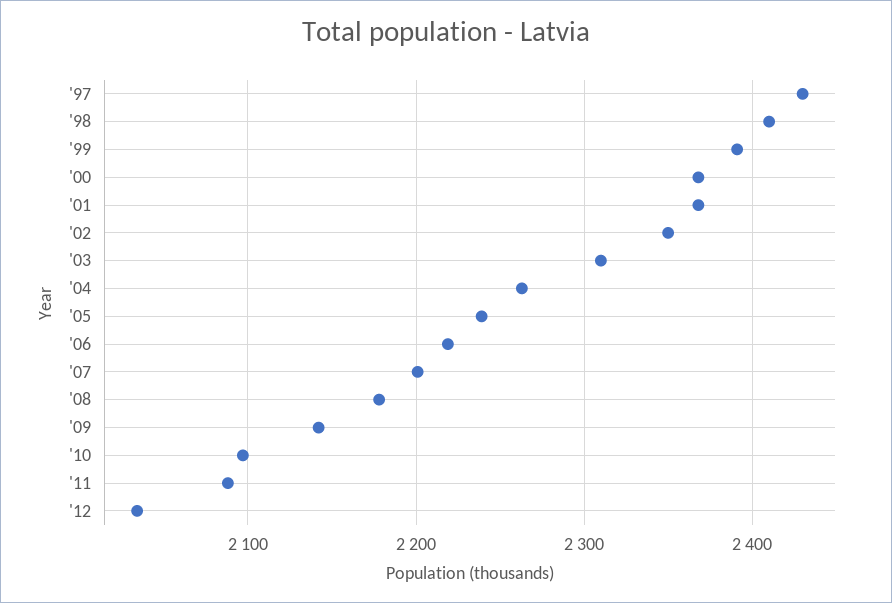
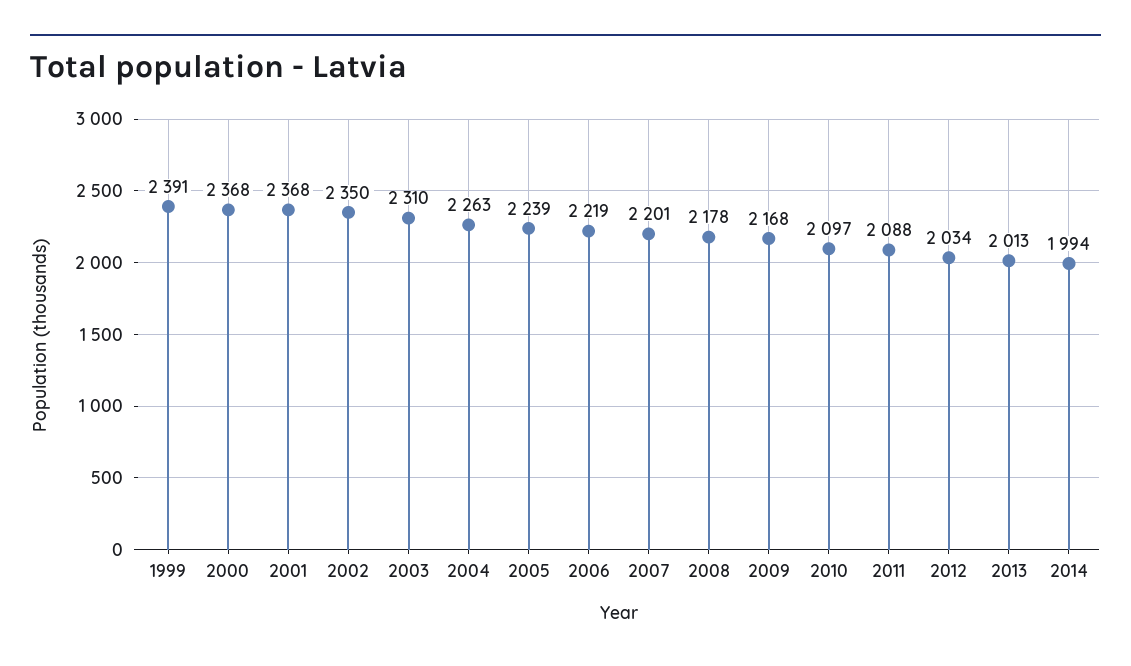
'97: 2430 -> none
'98: 2410 -> none
'09: 2140 -> 2168
2013: none -> 2013
2014: none -> 1994

